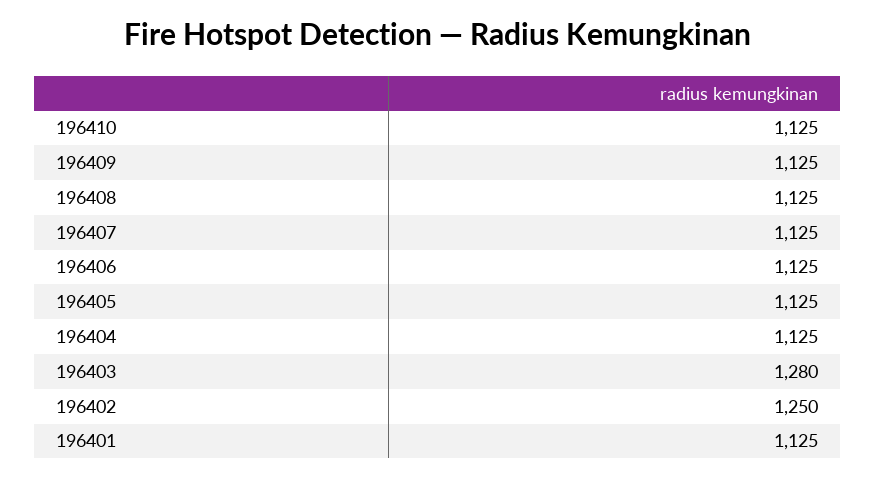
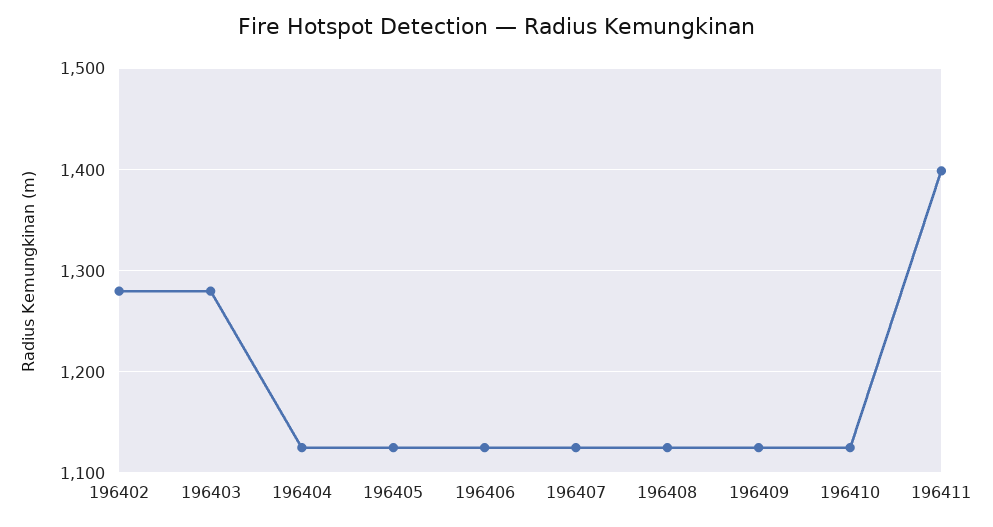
196402: 1250 -> 1280
196401: 1125 -> none
196411: none -> 1400

